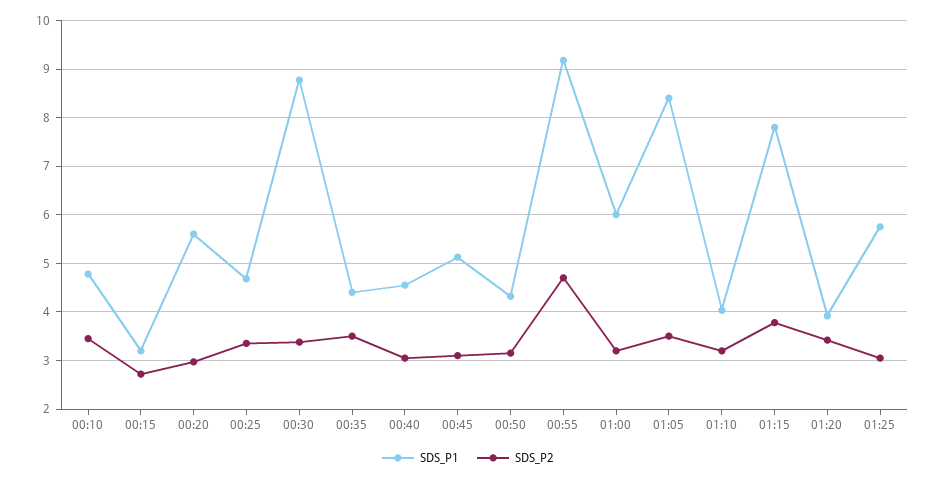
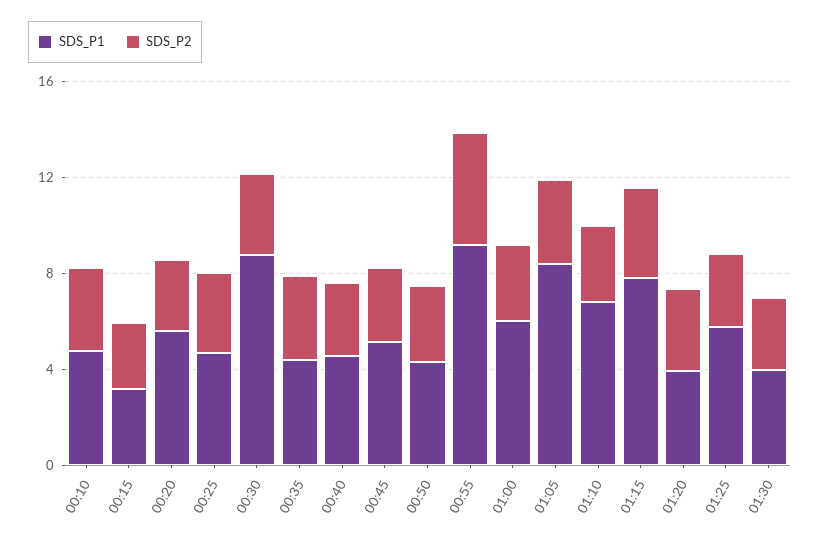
SDS_P1, 01:10: 4 -> 7
SDS_P1, 01:30: none -> 4
SDS_P2, 01:30: none -> 3

